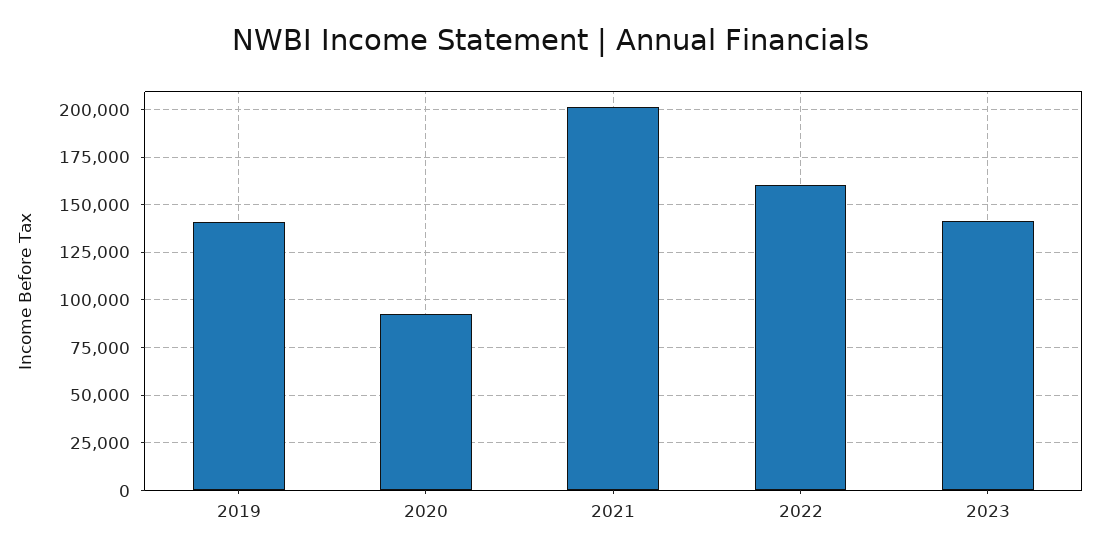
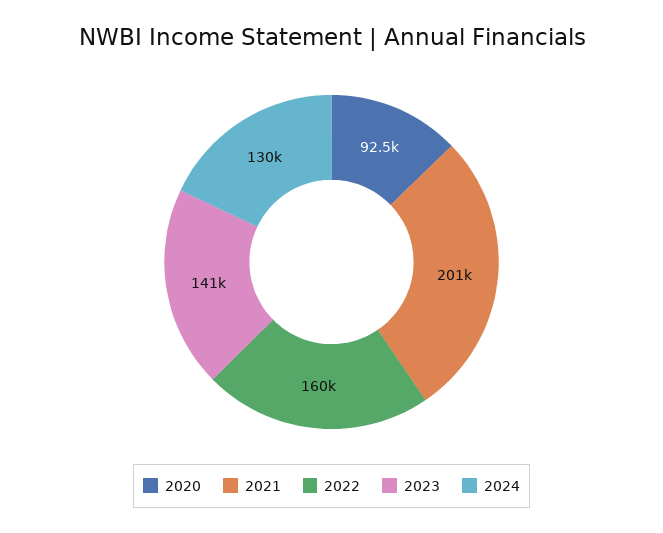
2019: 140000 -> none
2024: none -> 130000

